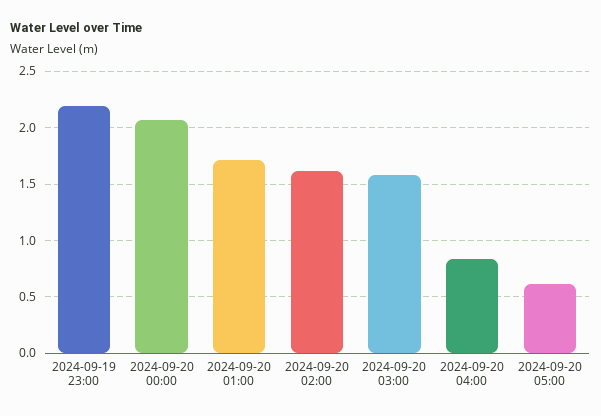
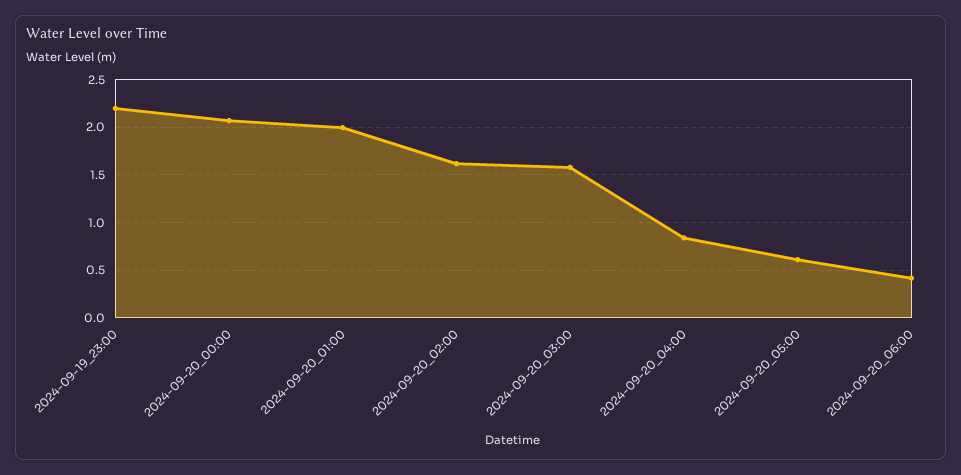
2024-09-20 01:00: 1.7 -> 2
2024-09-20_06:00: none -> 0.4

